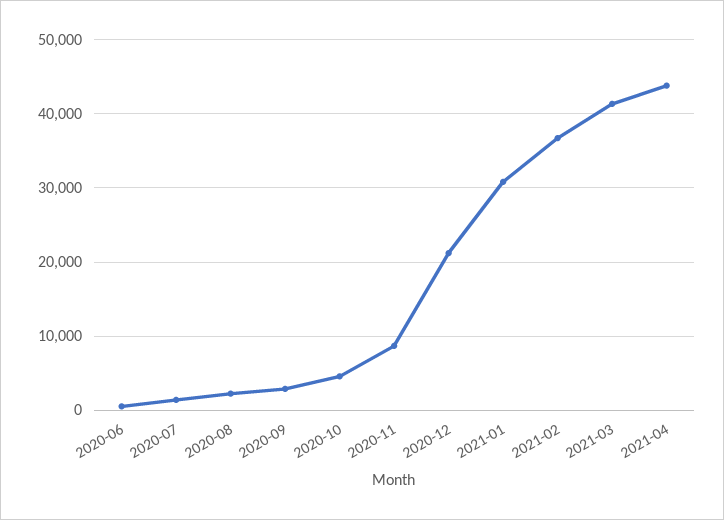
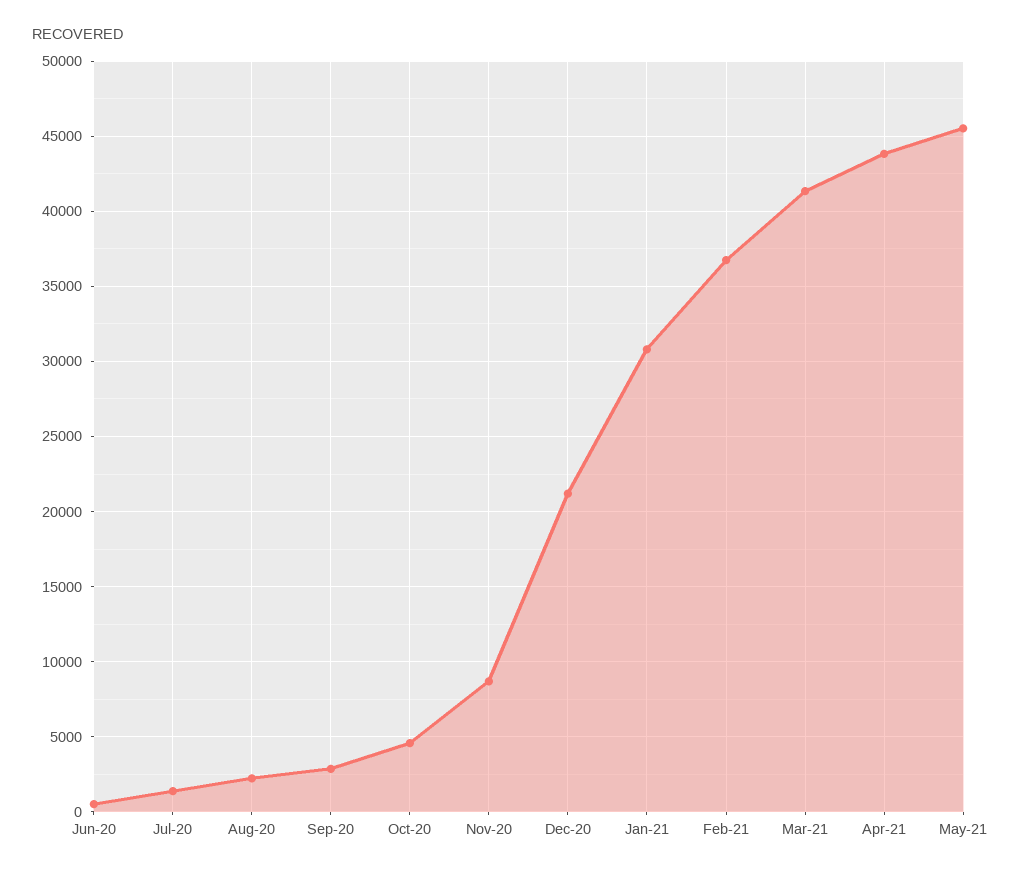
May-21: none -> 45500

